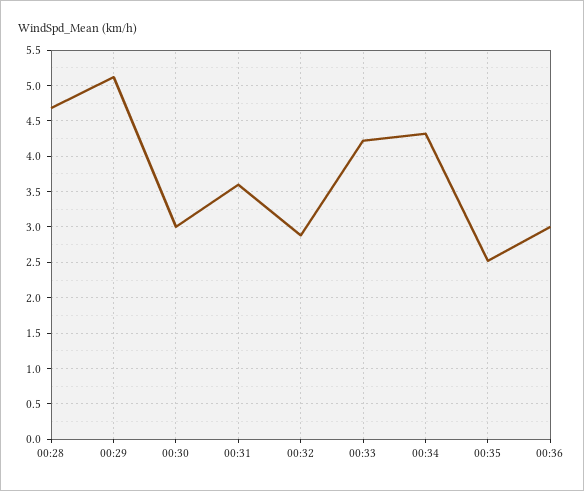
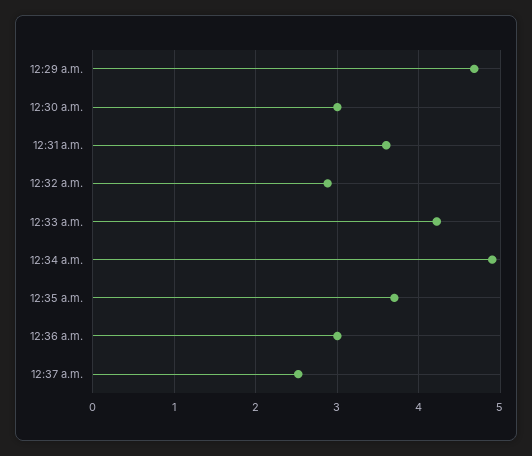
00:28: 4.7 -> none
00:29: 5.1 -> 4.7
00:34: 4.3 -> 4.9
00:35: 2.5 -> 3.7
12:37 a.m.: none -> 2.5

